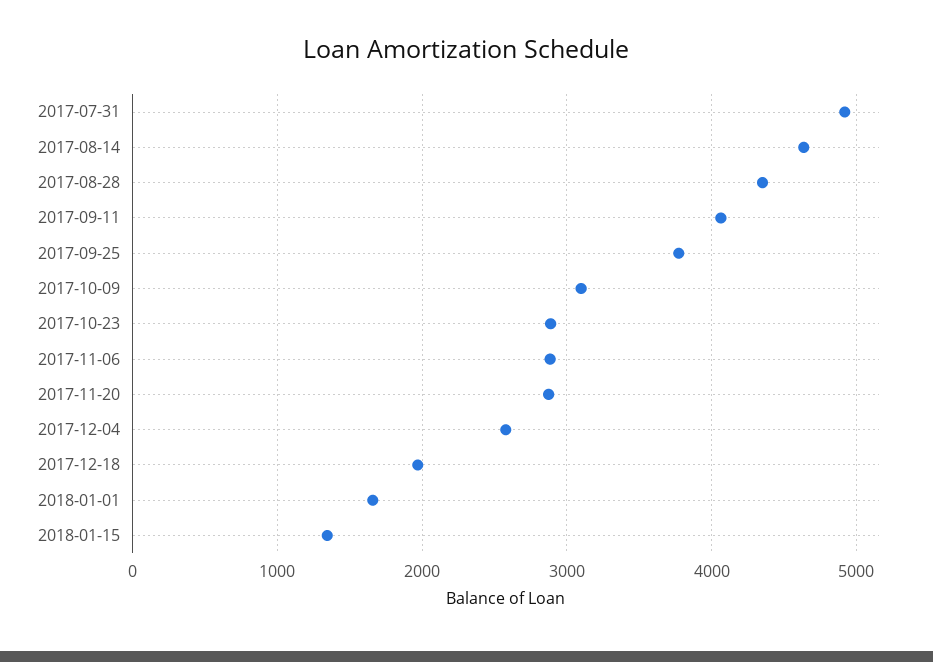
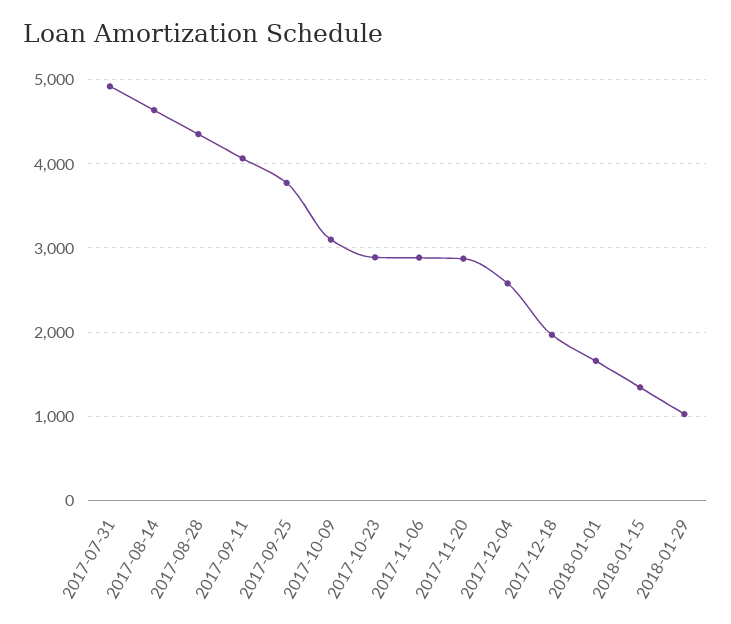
2018-01-29: none -> 1000

